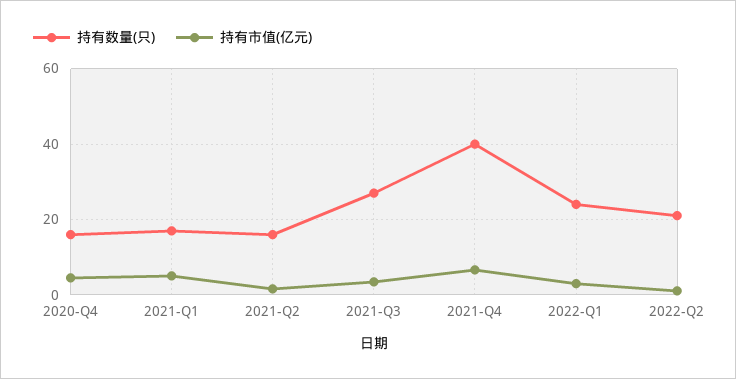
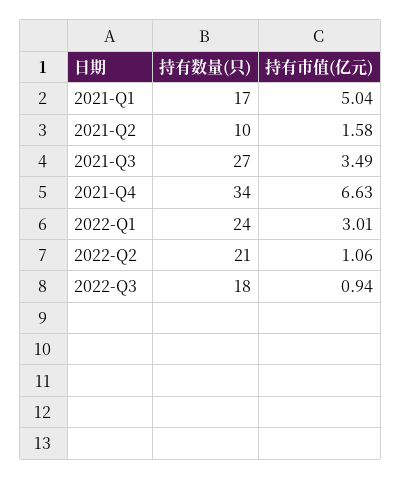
持有数量(只), 2020-Q4: 16 -> none
持有市值(亿元), 2020-Q4: 4 -> none
持有数量(只), 2021-Q2: 16 -> 10
持有数量(只), 2021-Q4: 40 -> 34
持有数量(只), 2022-Q3: none -> 18
持有市值(亿元), 2022-Q3: none -> 0.94

